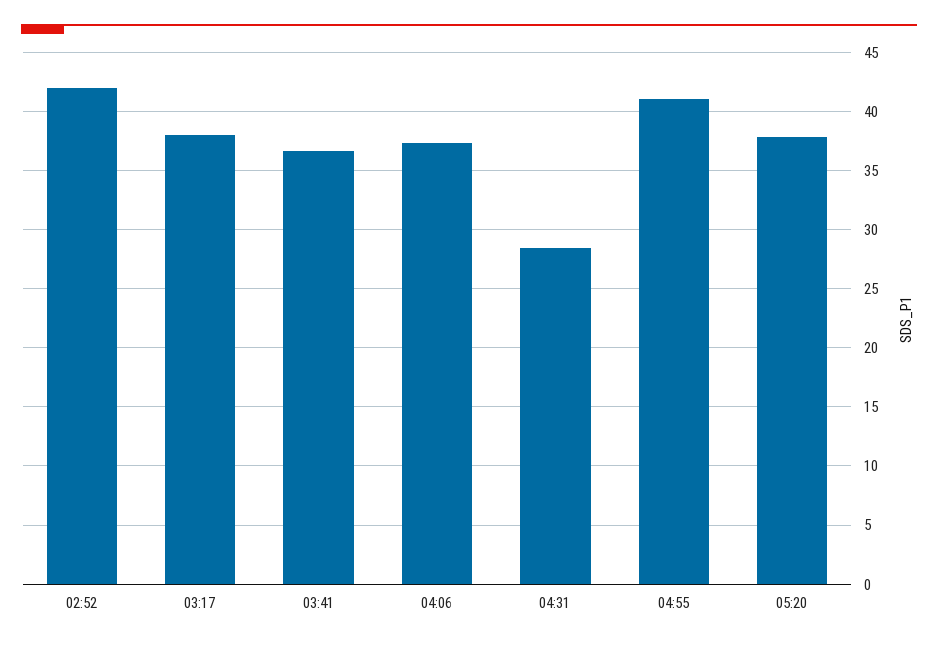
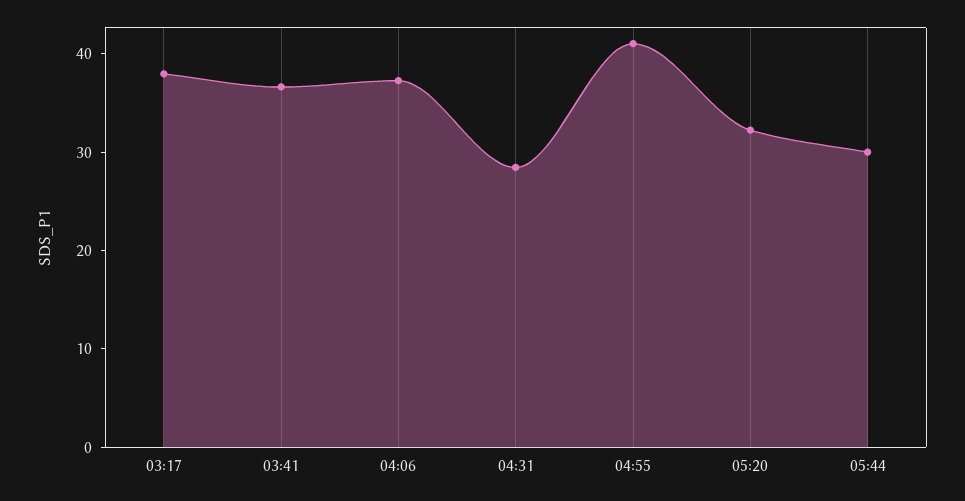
02:52: 42 -> none
05:20: 38 -> 32
05:44: none -> 30

